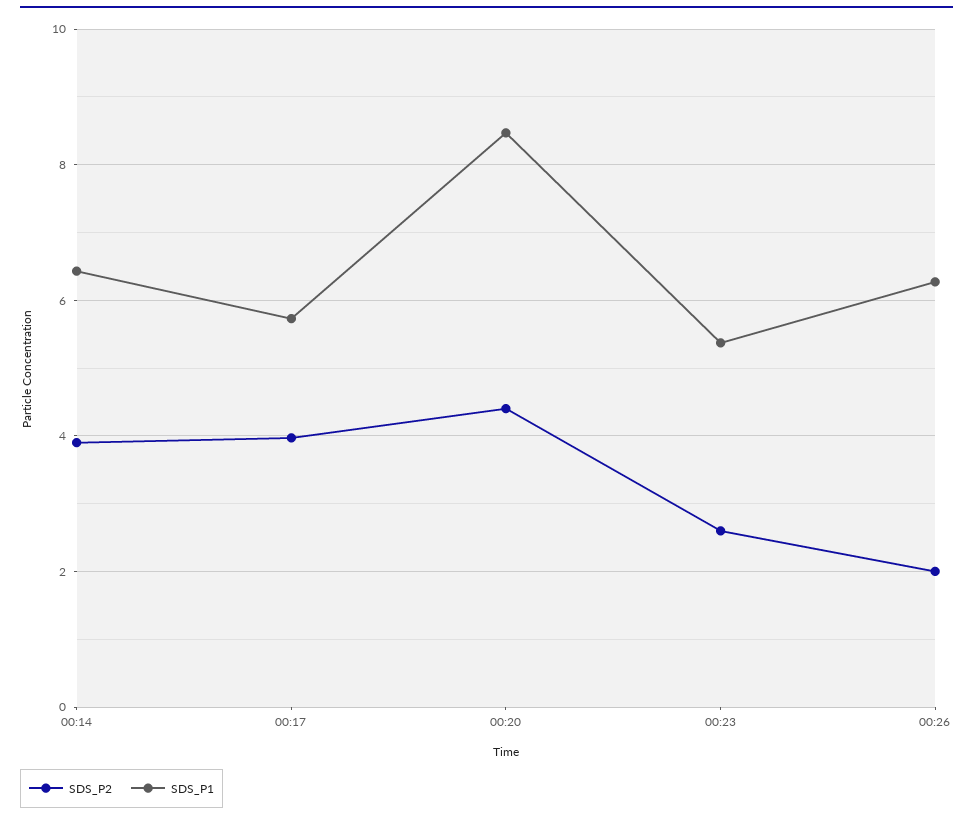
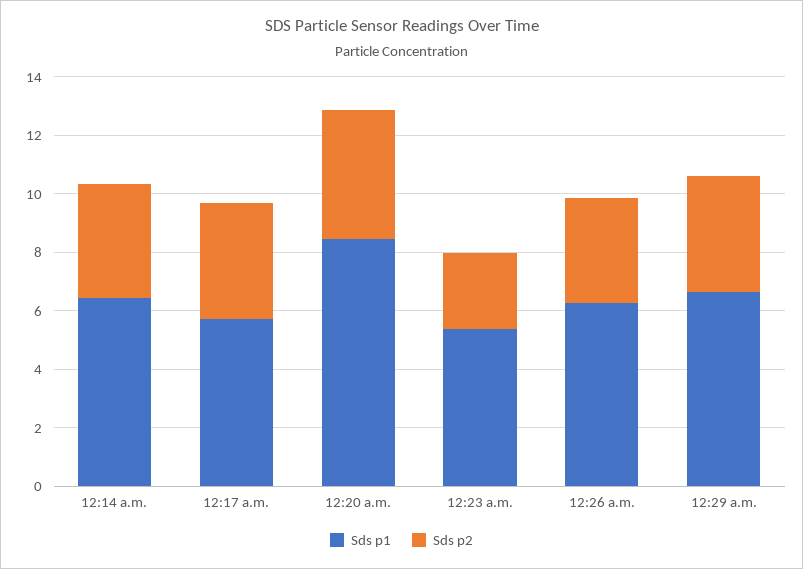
SDS_P2, 00:26: 2 -> 3.5
SDS_P1, 12:29 a.m.: none -> 6.5
SDS_P2, 12:29 a.m.: none -> 4

